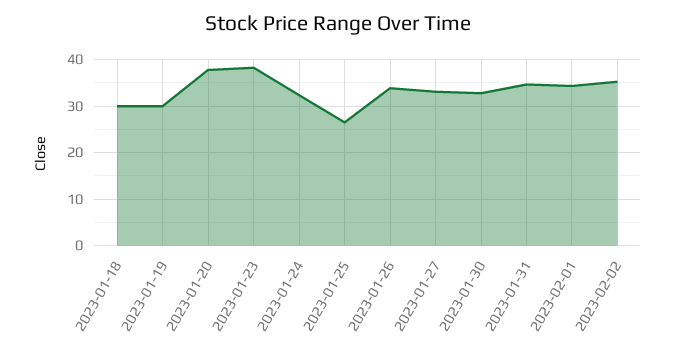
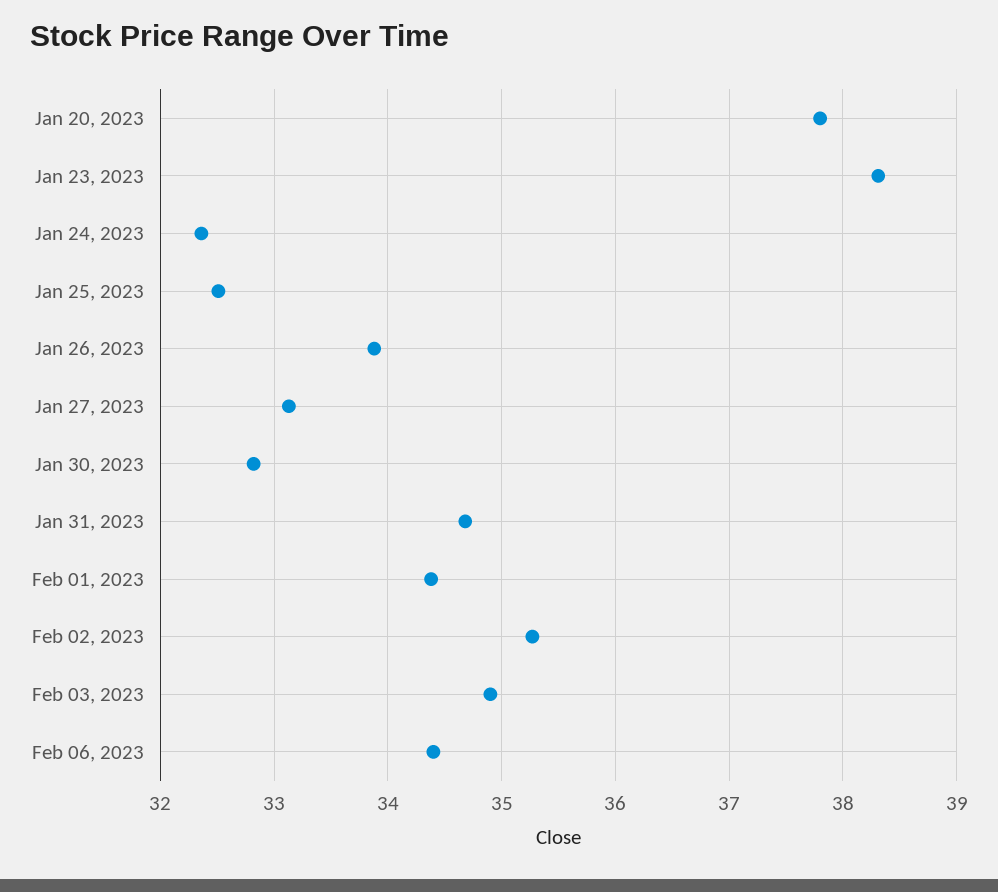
2023-01-18: 30 -> none
2023-01-19: 30 -> none
2023-01-25: 26 -> 32.5
Feb 03, 2023: none -> 34.9
Feb 06, 2023: none -> 34.4

